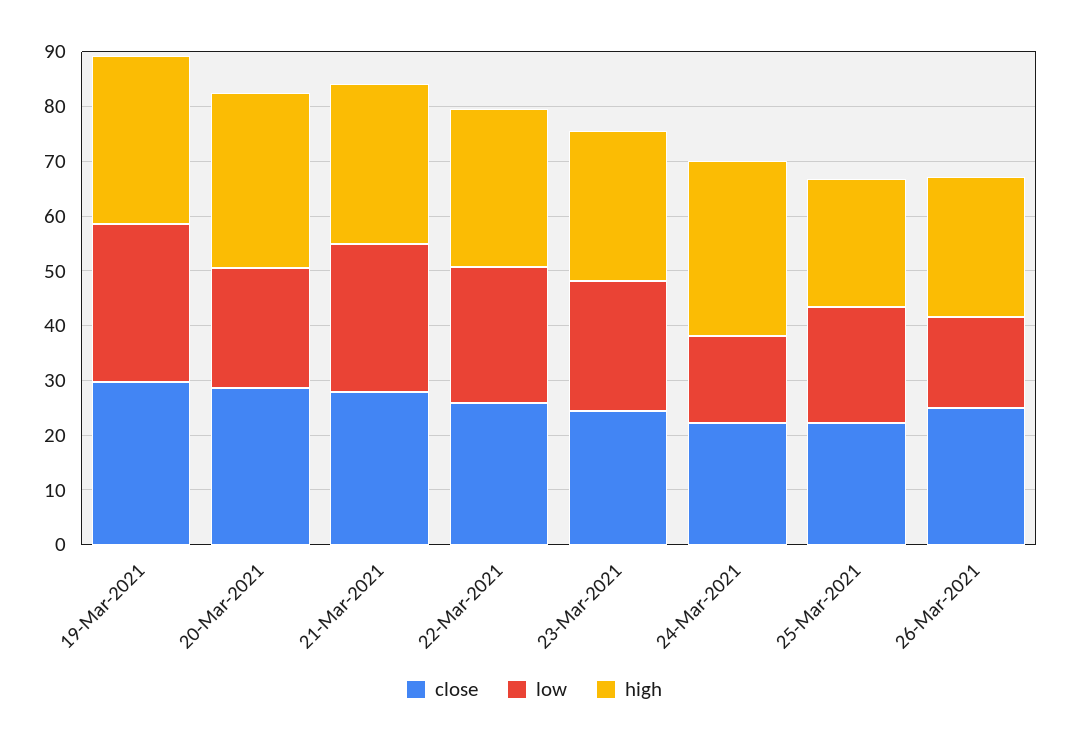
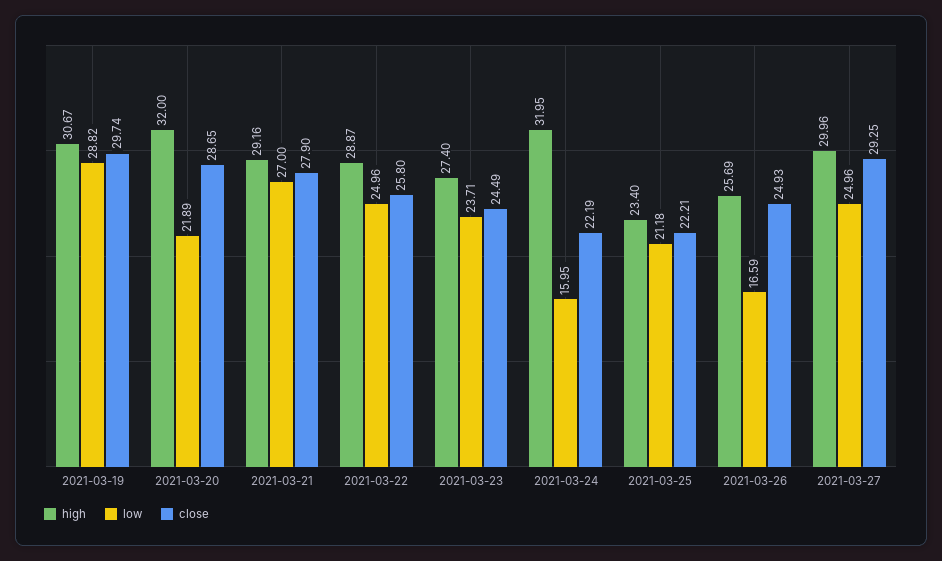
high, 2021-03-27: none -> 29.96
low, 2021-03-27: none -> 24.96
close, 2021-03-27: none -> 29.25

